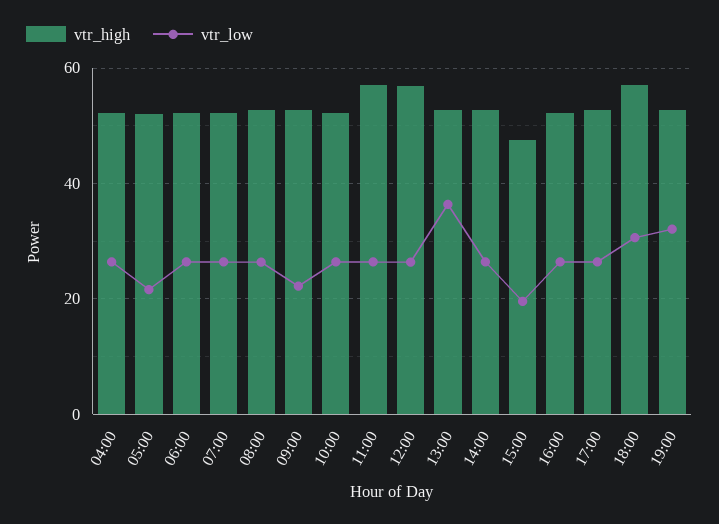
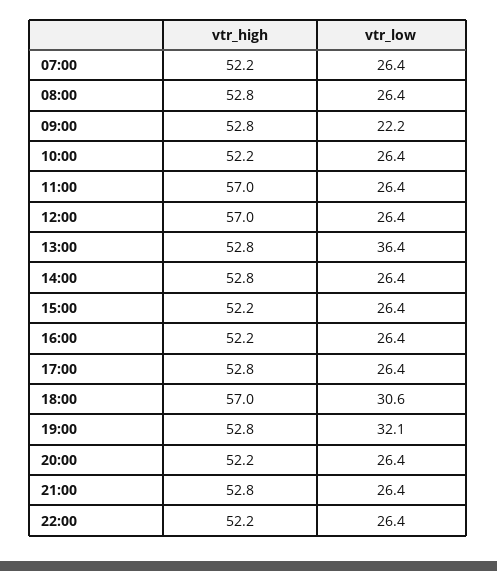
vtr_high, 04:00: 52 -> none
vtr_low, 04:00: 26 -> none
vtr_high, 05:00: 52 -> none
vtr_low, 05:00: 22 -> none
vtr_high, 06:00: 52 -> none
vtr_low, 06:00: 26 -> none
vtr_high, 15:00: 48 -> 52.2
vtr_low, 15:00: 20 -> 26.4
vtr_high, 20:00: none -> 52.2
vtr_low, 20:00: none -> 26.4
vtr_high, 21:00: none -> 52.8
vtr_low, 21:00: none -> 26.4
vtr_high, 22:00: none -> 52.2
vtr_low, 22:00: none -> 26.4

